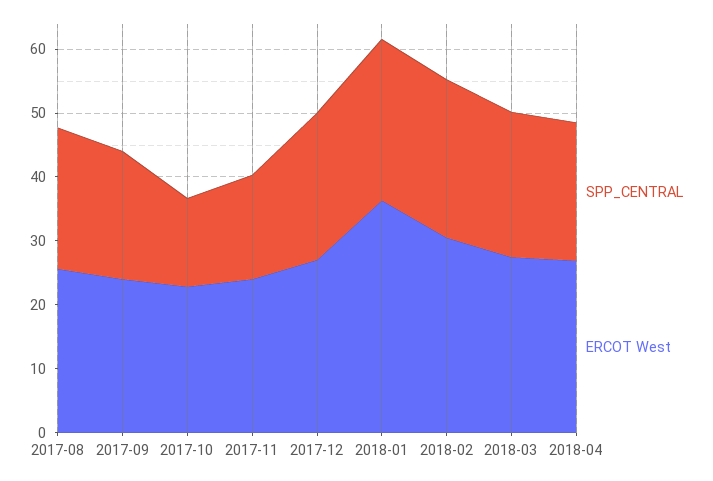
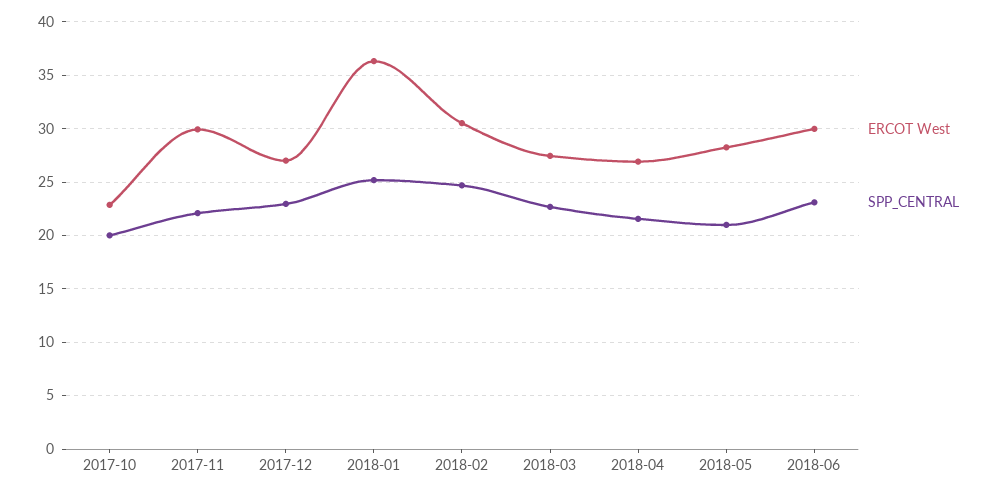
SPP_CENTRAL, 2017-08: 22 -> none
ERCOT West, 2017-08: 26 -> none
SPP_CENTRAL, 2017-09: 20 -> none
ERCOT West, 2017-09: 24 -> none
SPP_CENTRAL, 2017-10: 14 -> 20
SPP_CENTRAL, 2017-11: 16 -> 22
ERCOT West, 2017-11: 24 -> 30
ERCOT West, 2018-05: none -> 28
SPP_CENTRAL, 2018-05: none -> 21
ERCOT West, 2018-06: none -> 30
SPP_CENTRAL, 2018-06: none -> 23

